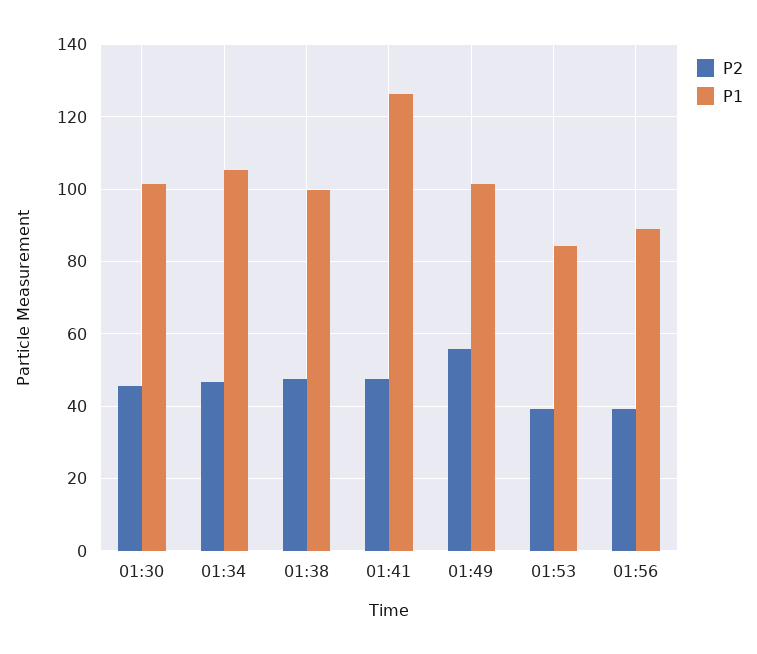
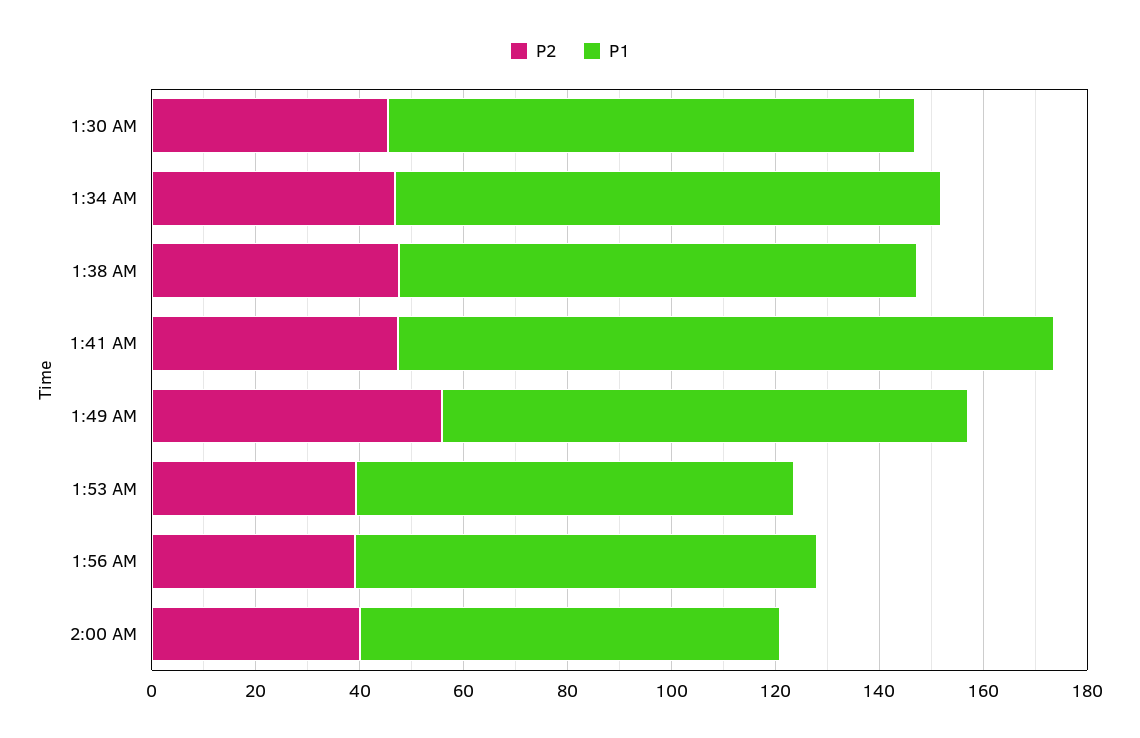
P2, 2:00 AM: none -> 40
P1, 2:00 AM: none -> 80

